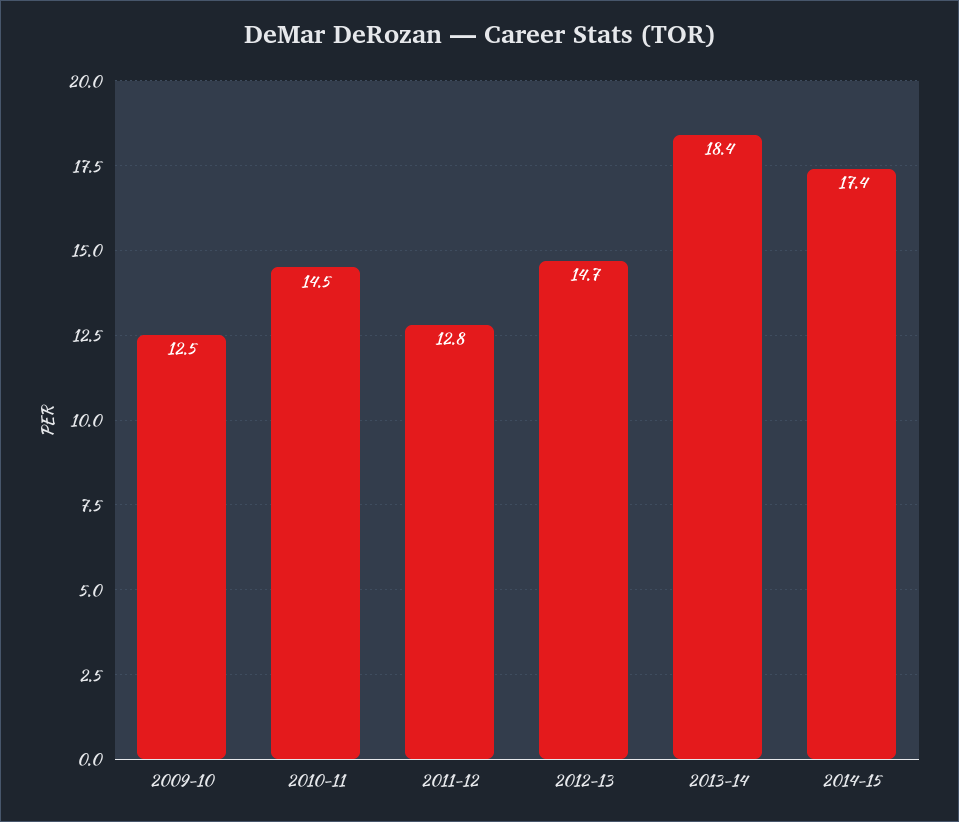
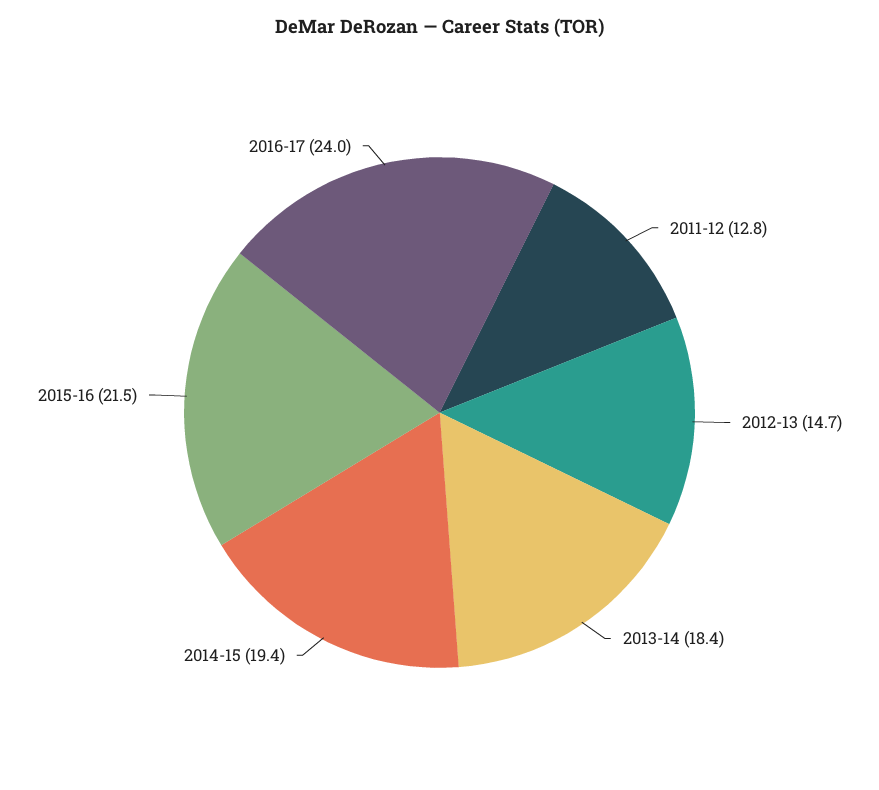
2009-10: 12.5 -> none
2010-11: 14.5 -> none
2014-15: 17.4 -> 19.4
2015-16: none -> 21.5
2016-17: none -> 24

